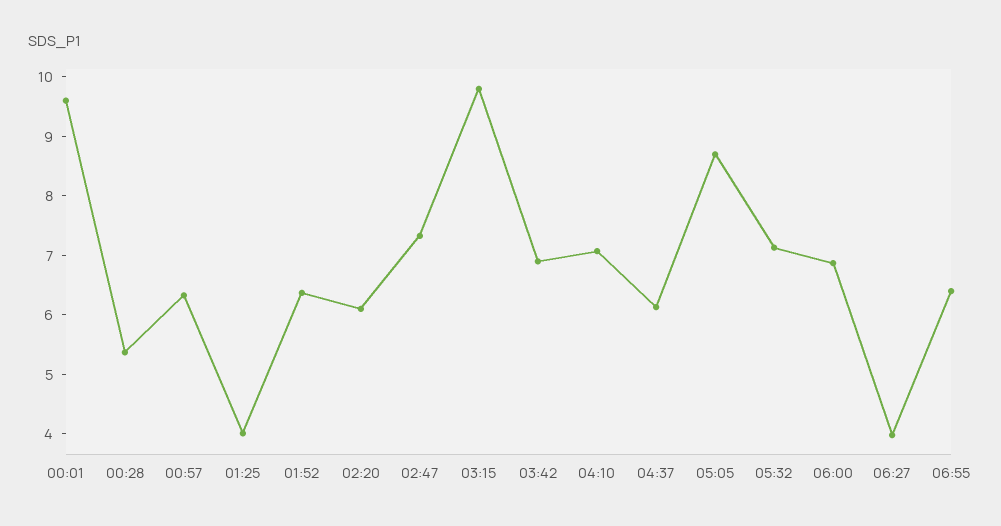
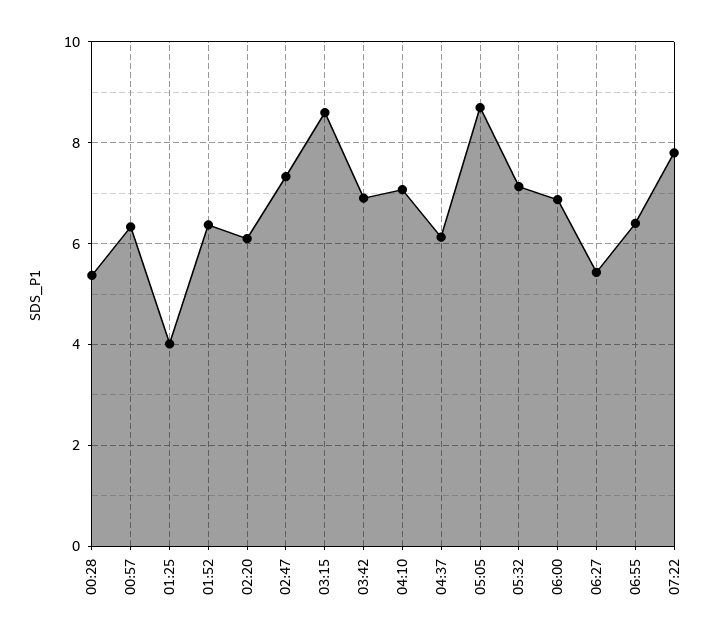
00:01: 9.6 -> none
03:15: 9.8 -> 8.6
06:27: 4 -> 5.4
07:22: none -> 7.8

